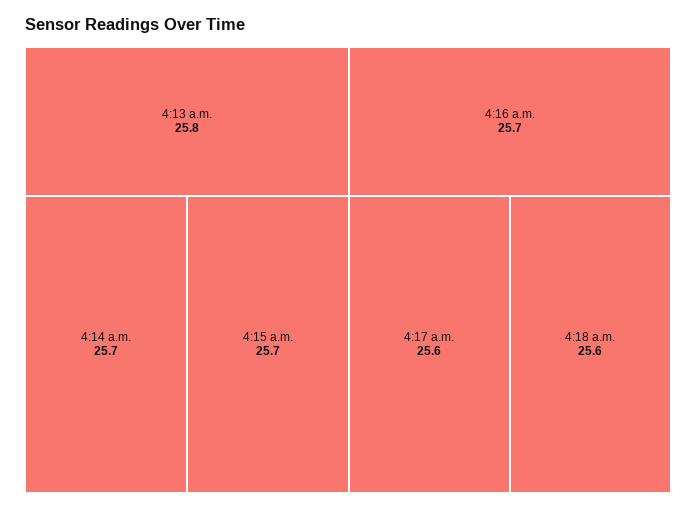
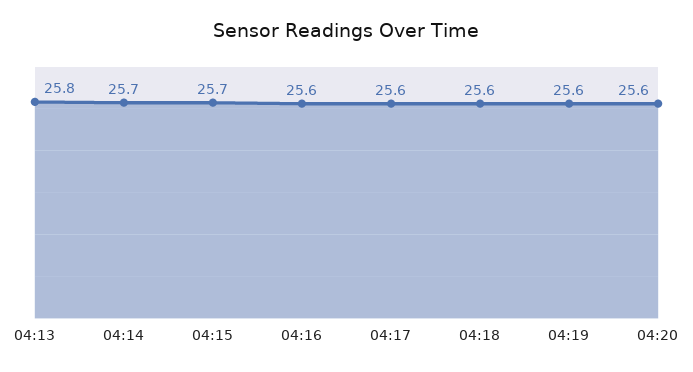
4:16 a.m.: 25.7 -> 25.6
04:19: none -> 25.6
04:20: none -> 25.6

